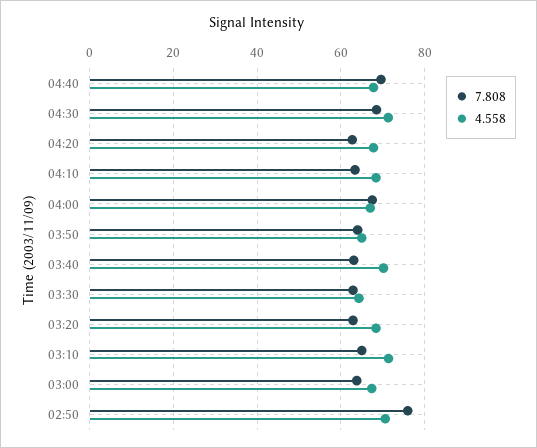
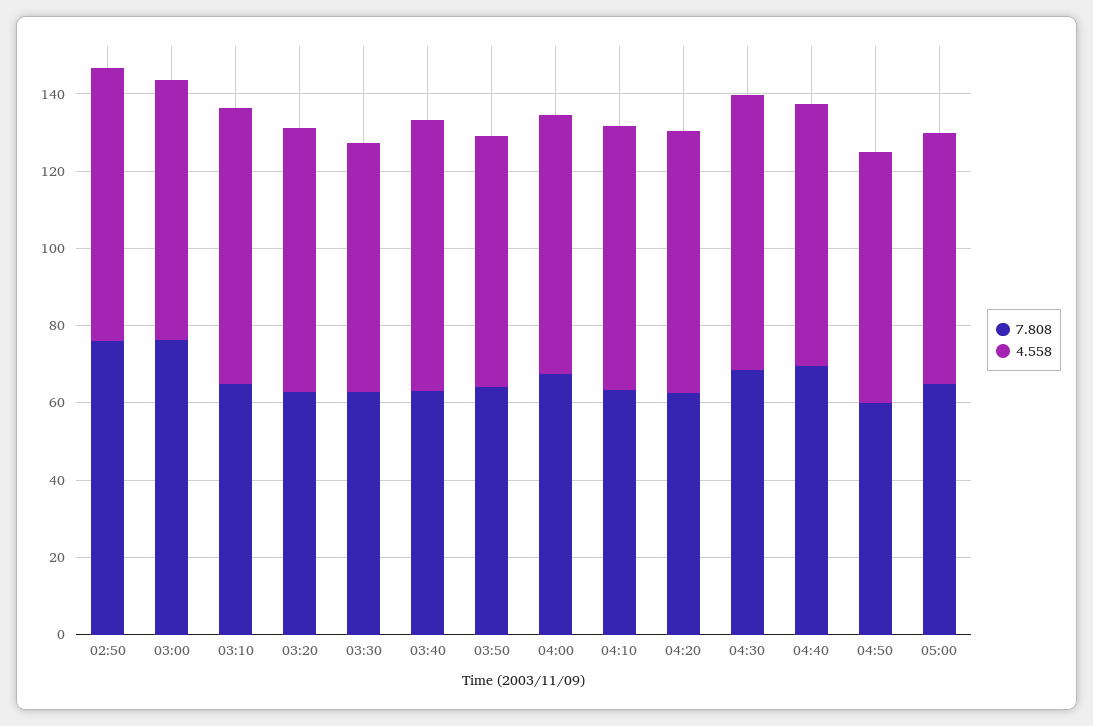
7.808, 03:00: 64 -> 75
7.808, 04:50: none -> 60
4.558, 04:50: none -> 65
7.808, 05:00: none -> 65
4.558, 05:00: none -> 65

